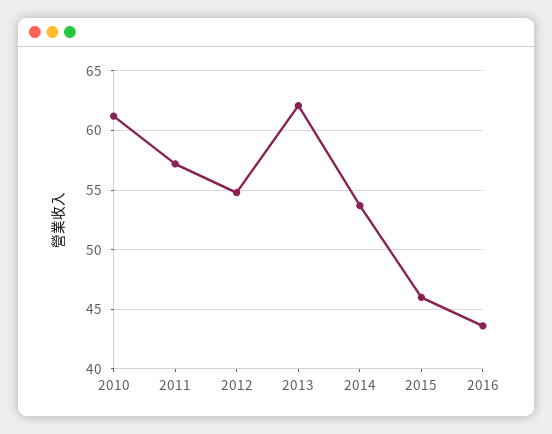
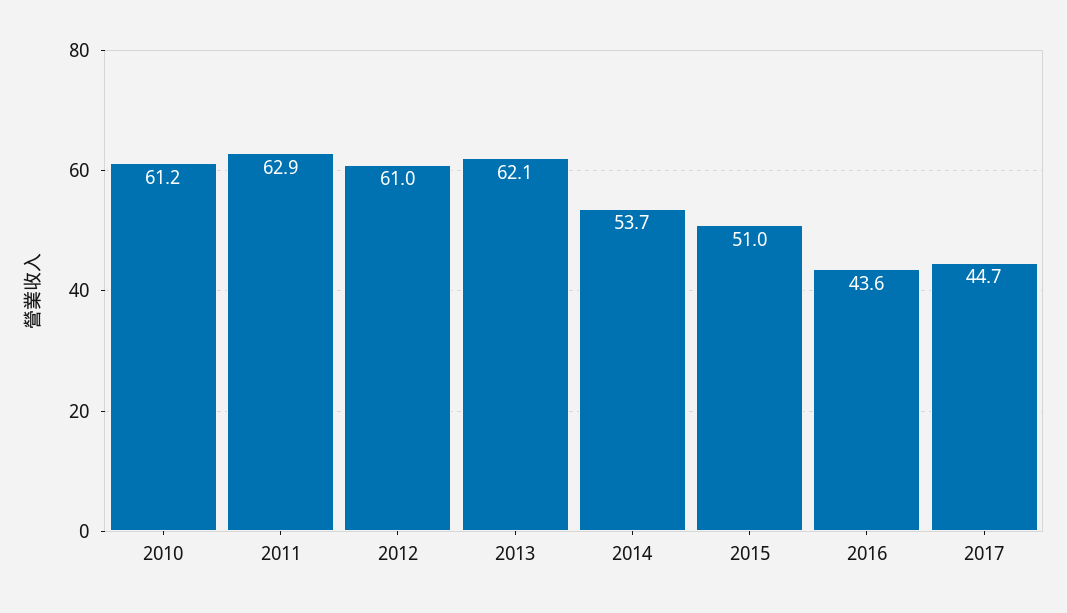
2011: 57 -> 62.9
2012: 55 -> 61
2015: 46 -> 51
2017: none -> 44.7

